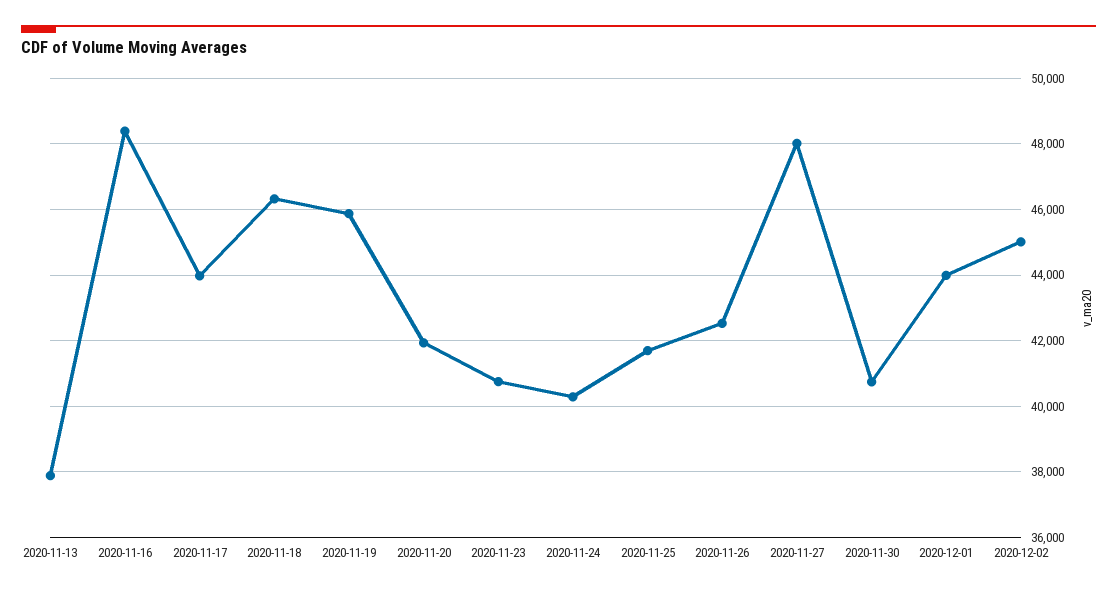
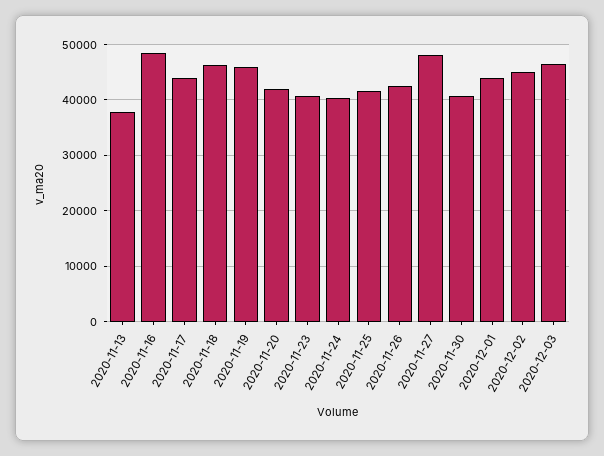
2020-12-03: none -> 46000

